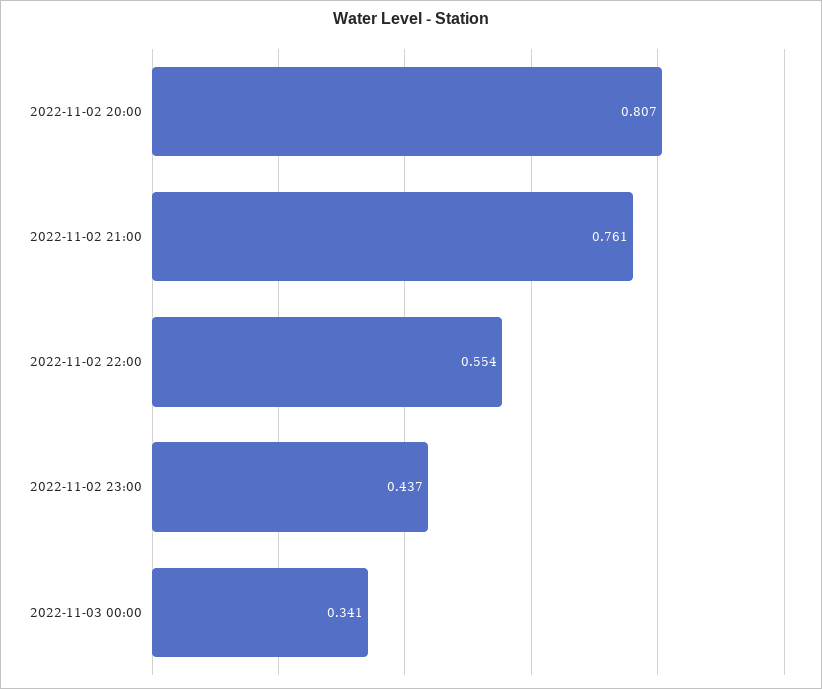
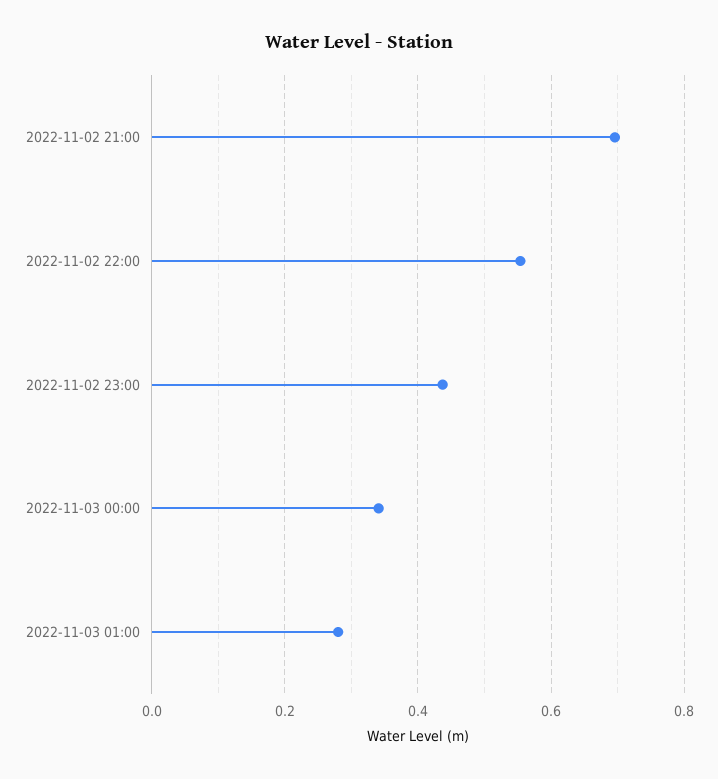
2022-11-02 20:00: 0.807 -> none
2022-11-02 21:00: 0.761 -> 0.7
2022-11-03 01:00: none -> 0.28

